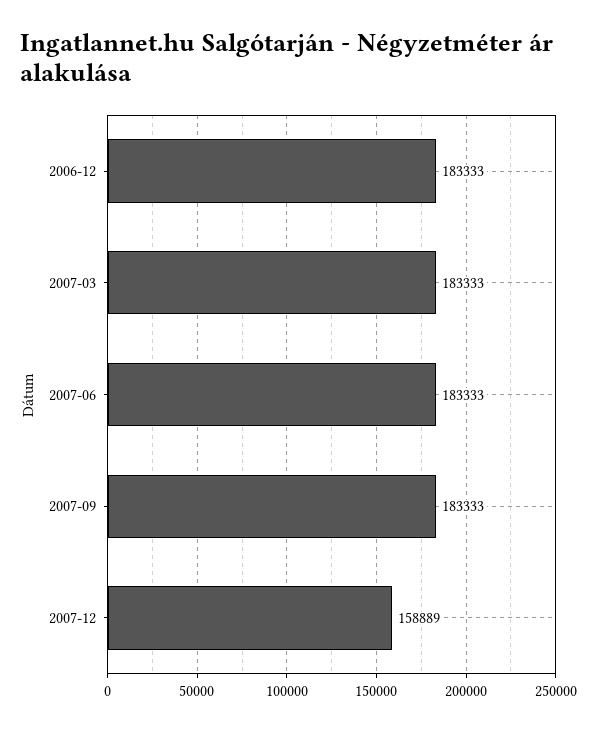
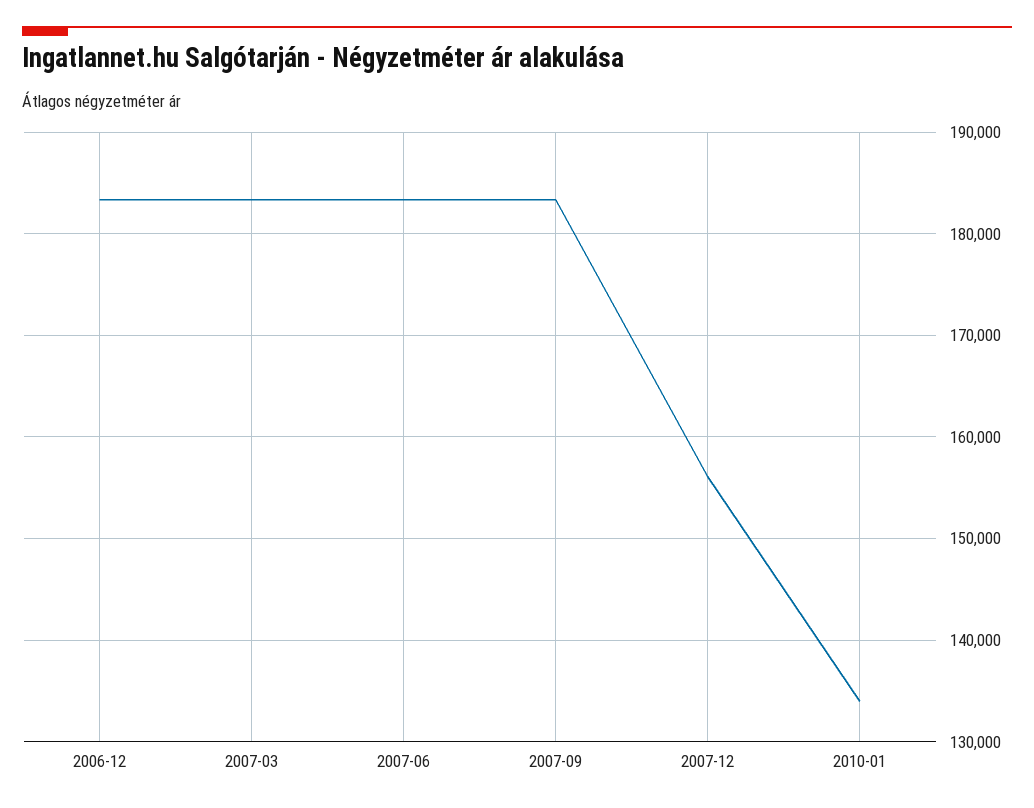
2007-12: 158889 -> 156000
2010-01: none -> 134000

